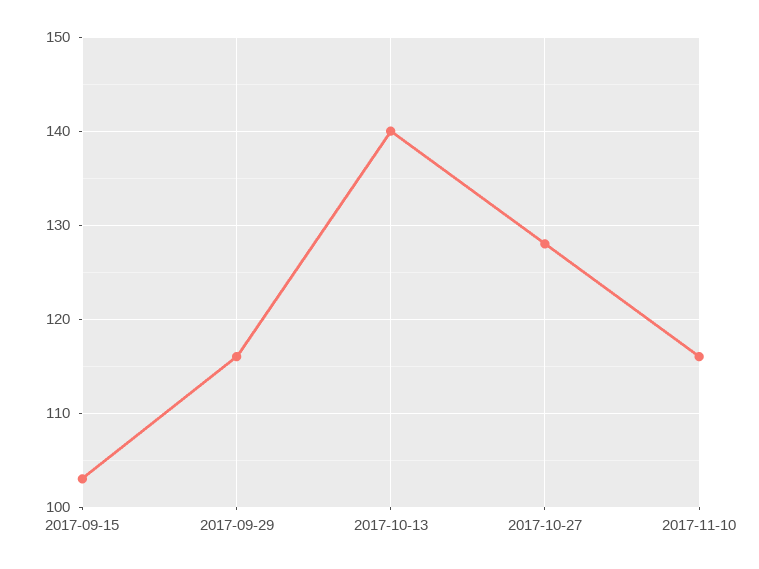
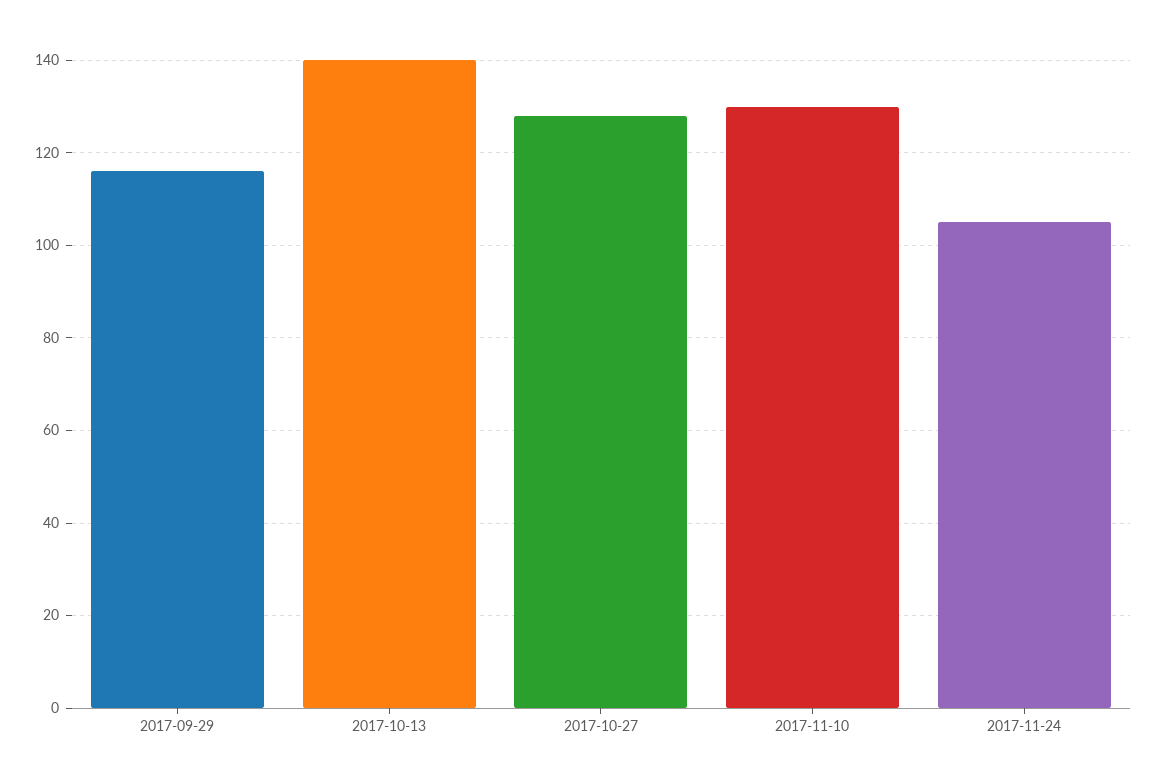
2017-09-15: 103 -> none
2017-11-10: 116 -> 130
2017-11-24: none -> 105

